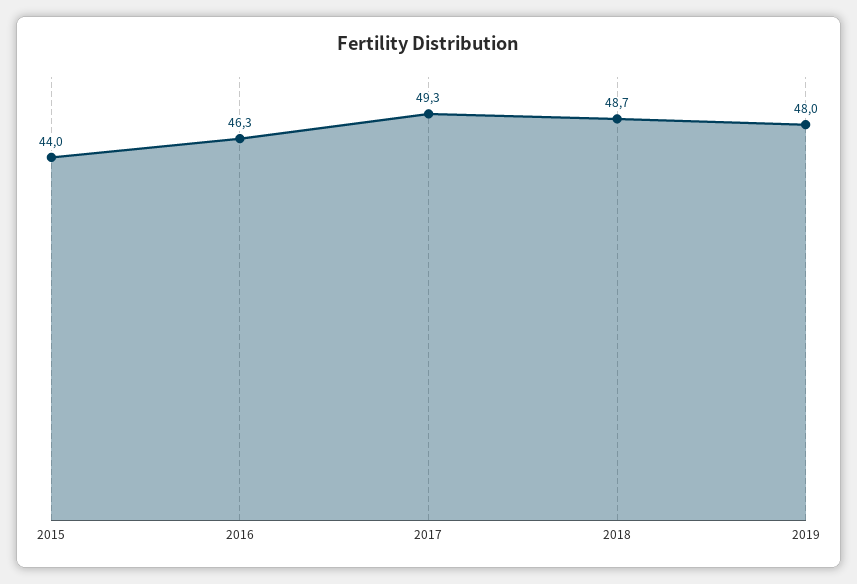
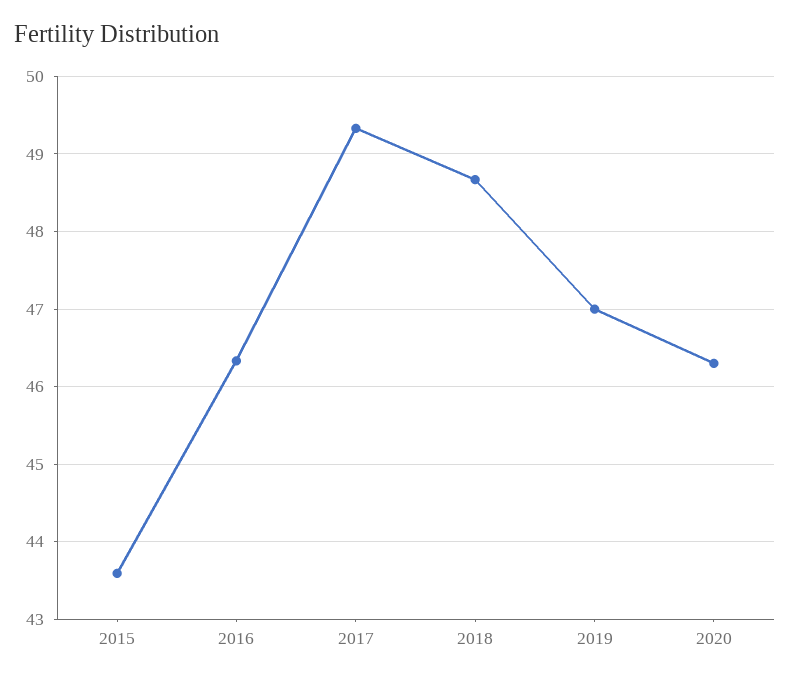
2015: 44 -> 43.6
2019: 48 -> 47
2020: none -> 46.3

